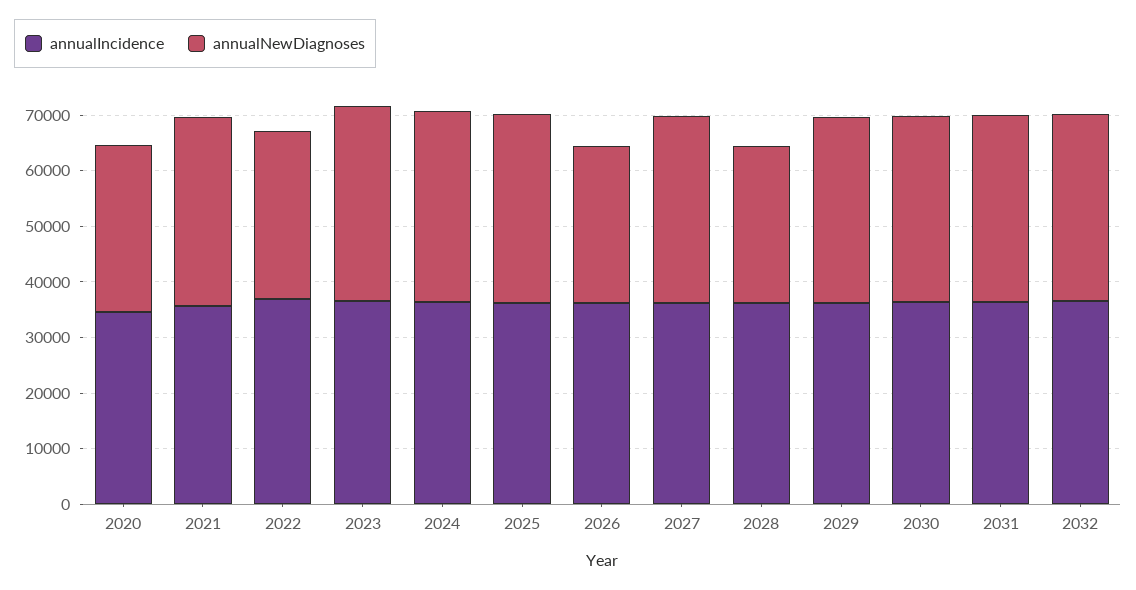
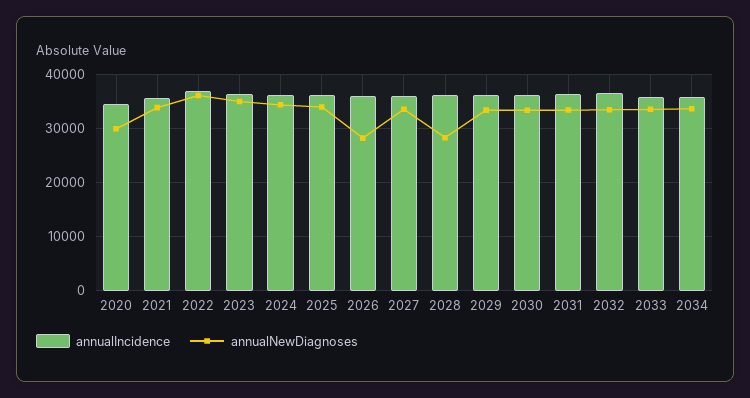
annualNewDiagnoses, 2022: 30000 -> 36000
annualIncidence, 2033: none -> 36000
annualNewDiagnoses, 2033: none -> 34000
annualIncidence, 2034: none -> 36000
annualNewDiagnoses, 2034: none -> 34000

